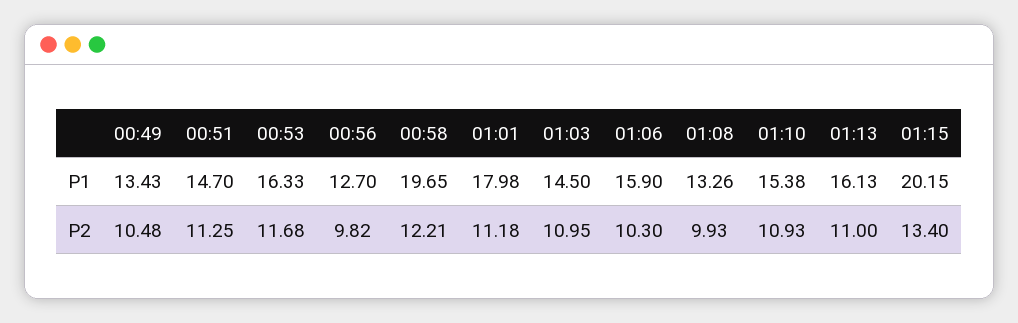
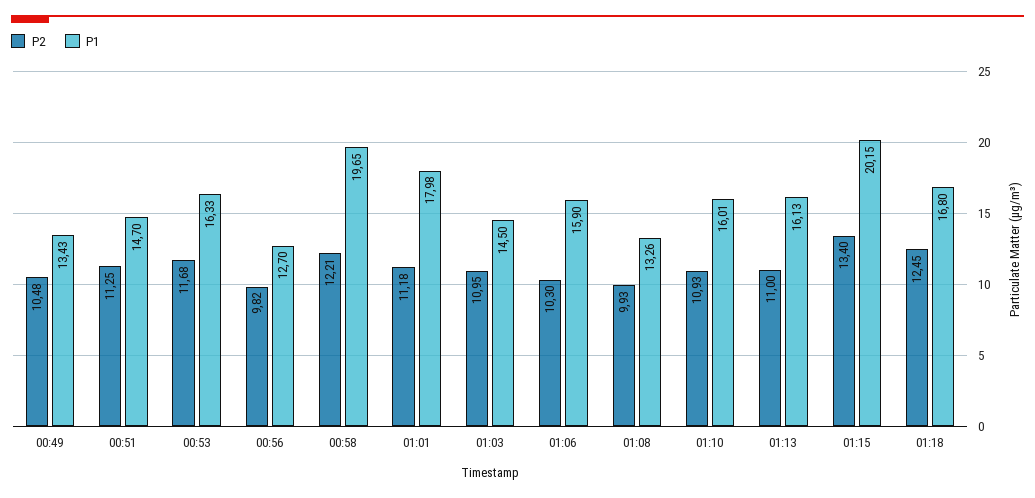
P1, 01:10: 15.38 -> 16.01
P2, 01:18: none -> 12.45
P1, 01:18: none -> 16.8

